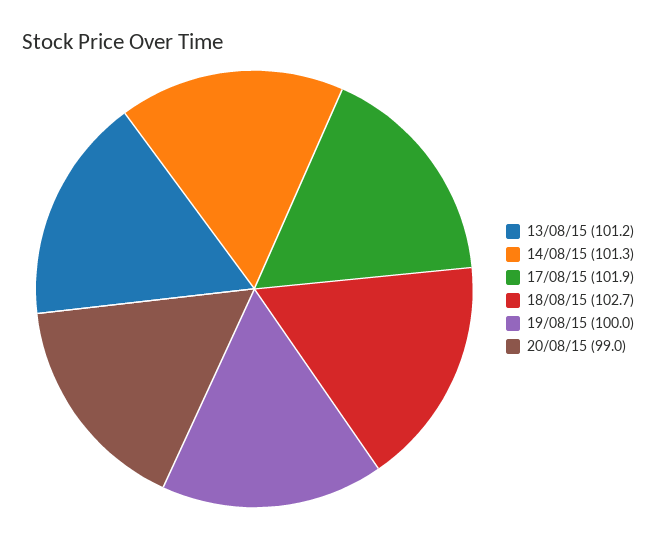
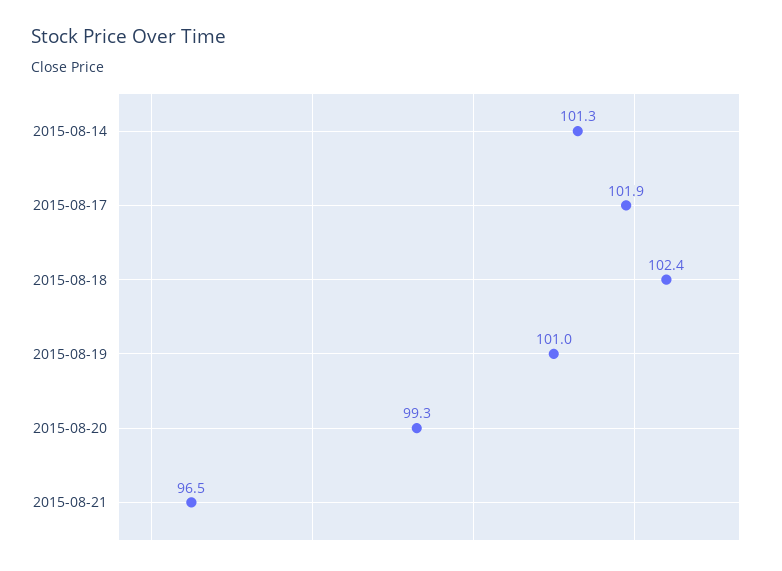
13/08/15: 101.2 -> none
18/08/15: 102.7 -> 102.4
19/08/15: 100 -> 101
20/08/15: 99 -> 99.3
2015-08-21: none -> 96.5

